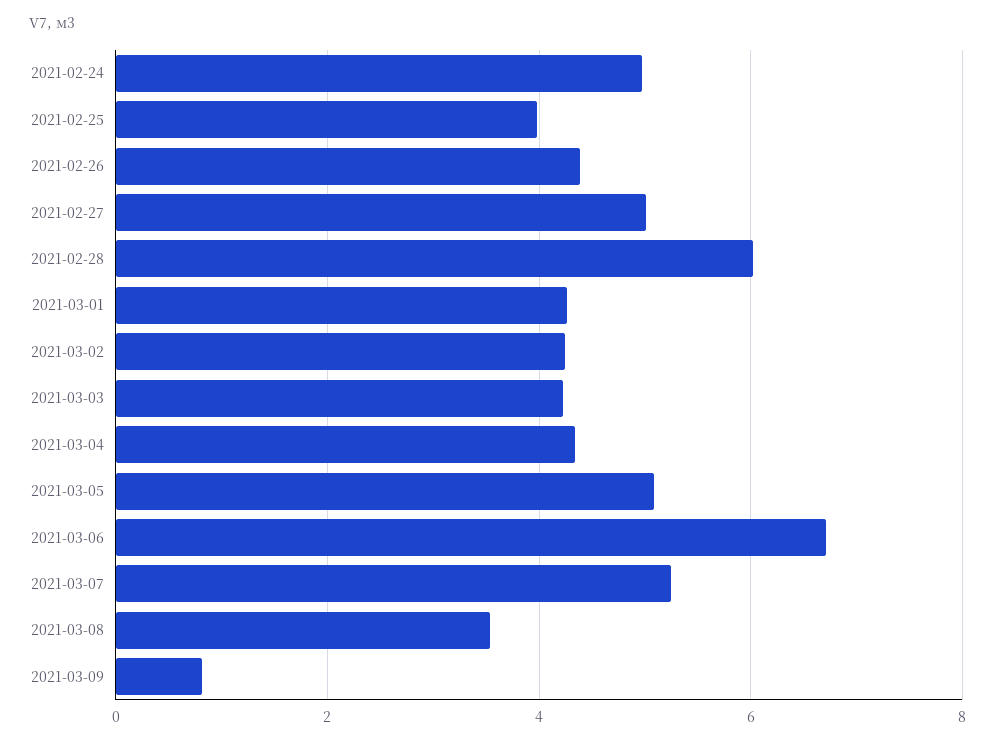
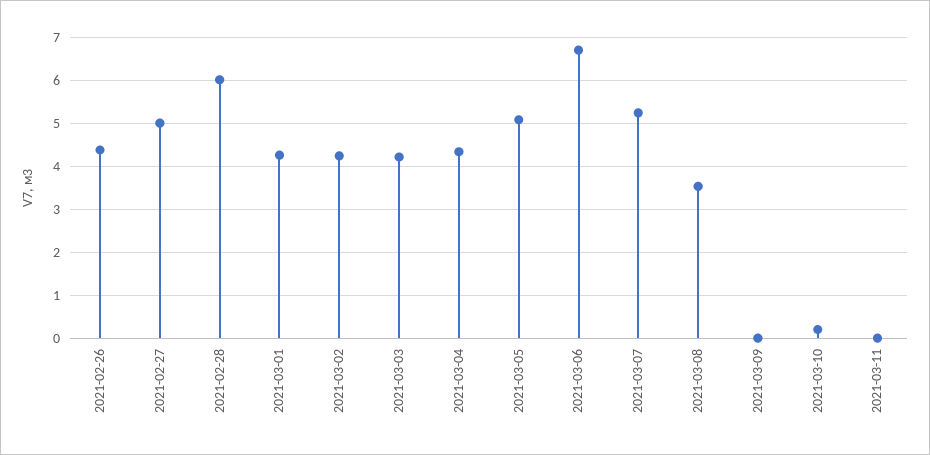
2021-02-24: 5 -> none
2021-02-25: 4 -> none
2021-03-09: 0.8 -> 0
2021-03-10: none -> 0.2
2021-03-11: none -> 0

